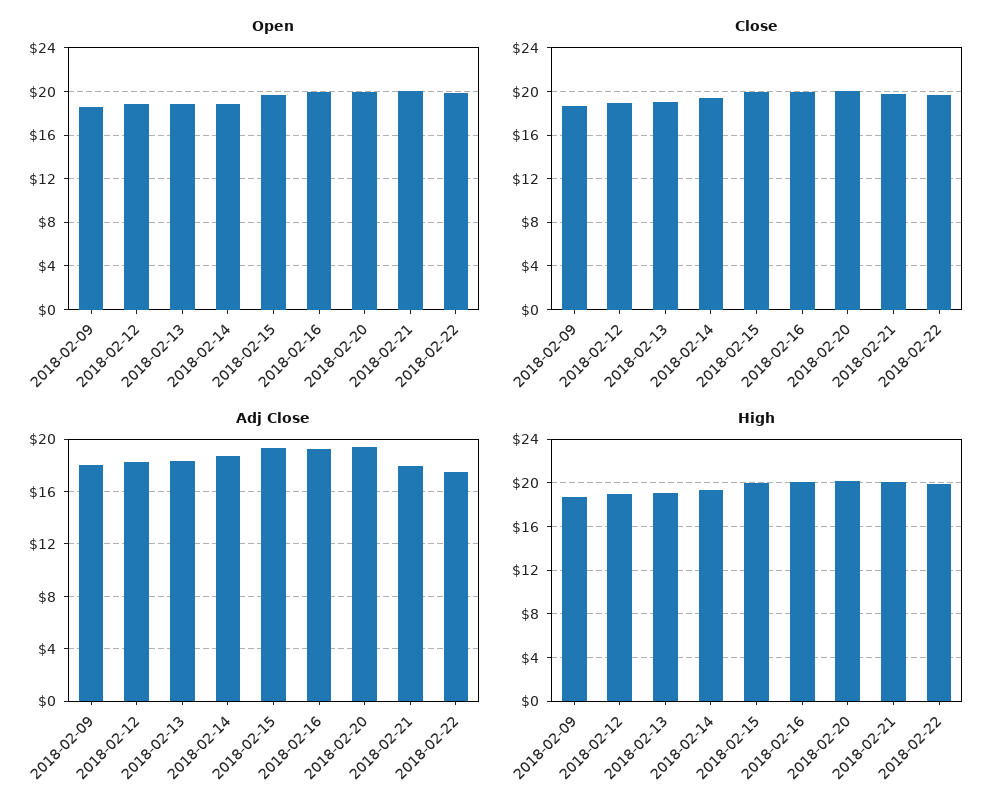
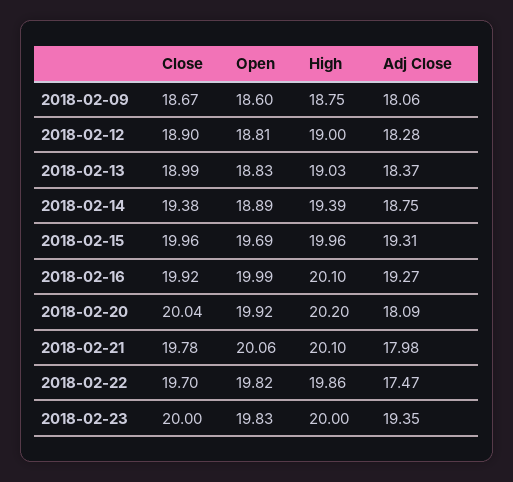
Adj Close, 2018-02-20: 19.5 -> 18.09
Close, 2018-02-23: none -> 20
Open, 2018-02-23: none -> 19.83
High, 2018-02-23: none -> 20
Adj Close, 2018-02-23: none -> 19.35

